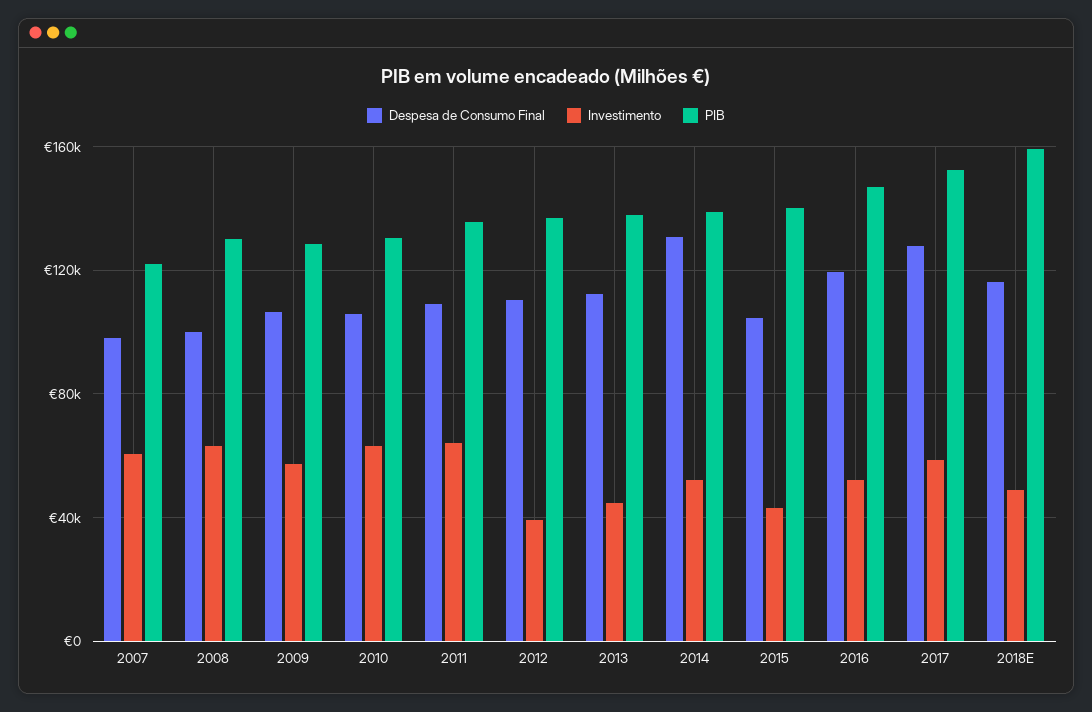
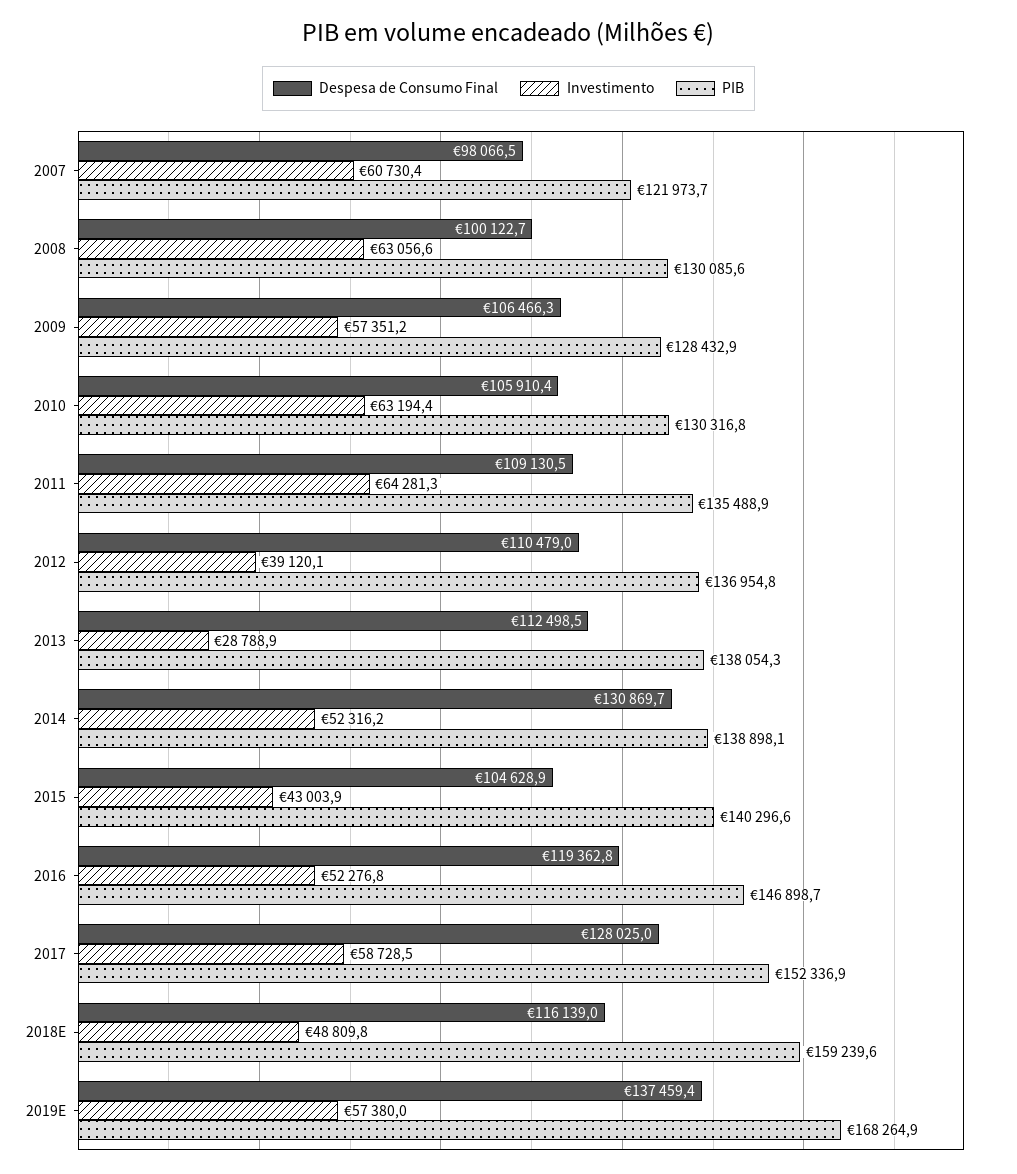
Investimento, 2013: 45000 -> 28788.9
Despesa de Consumo Final, 2019E: none -> 137459.4
Investimento, 2019E: none -> 57380
PIB, 2019E: none -> 168264.9

